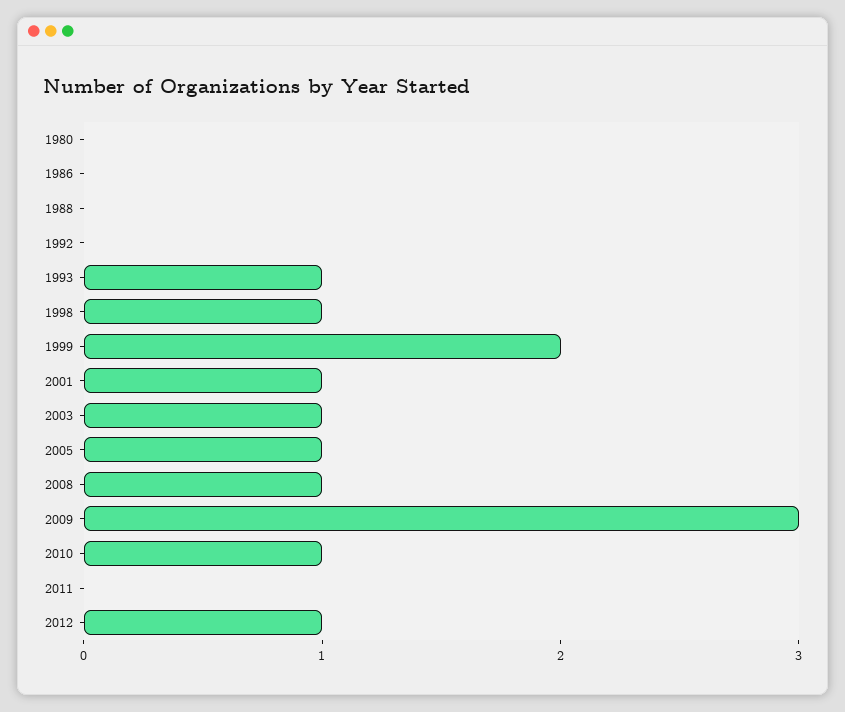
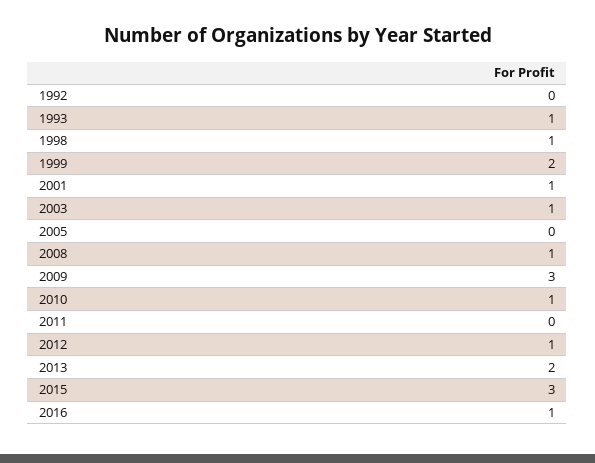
1980: 0 -> none
1986: 0 -> none
1988: 0 -> none
2005: 1 -> 0
2013: none -> 2
2015: none -> 3
2016: none -> 1

